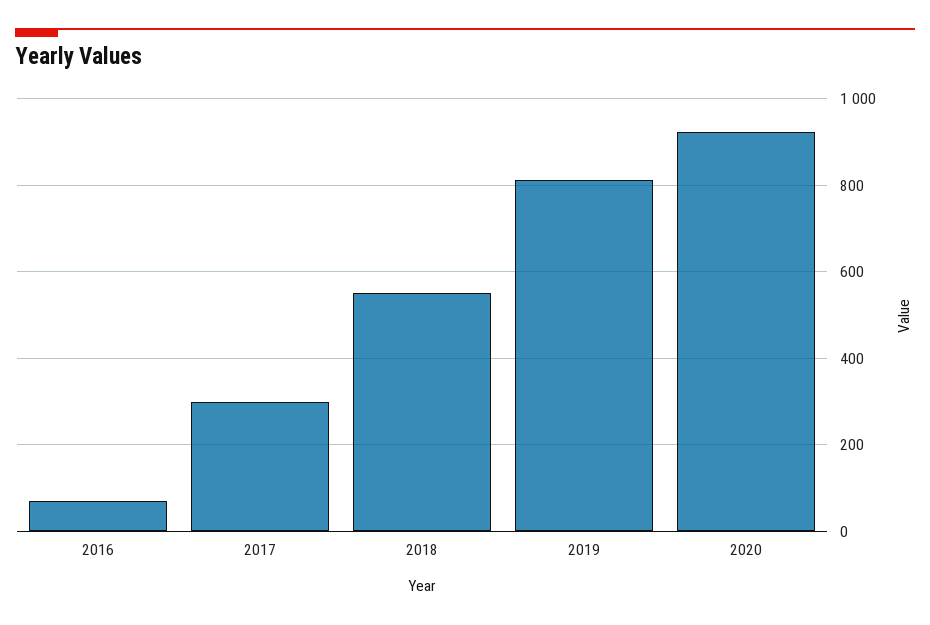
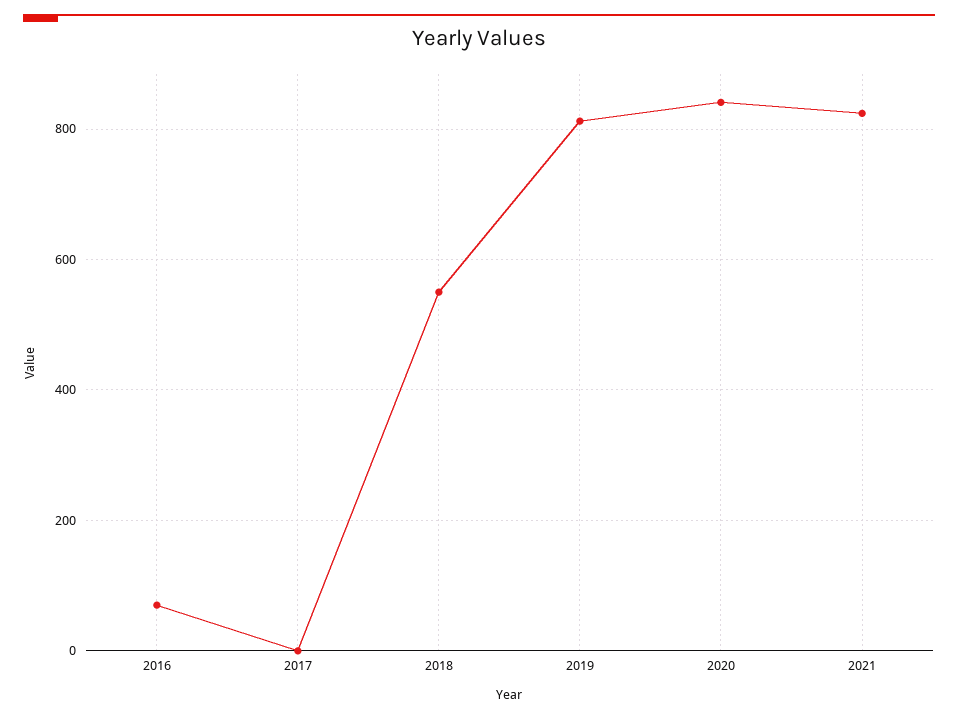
2017: 300 -> 0
2020: 920 -> 840
2021: none -> 820

